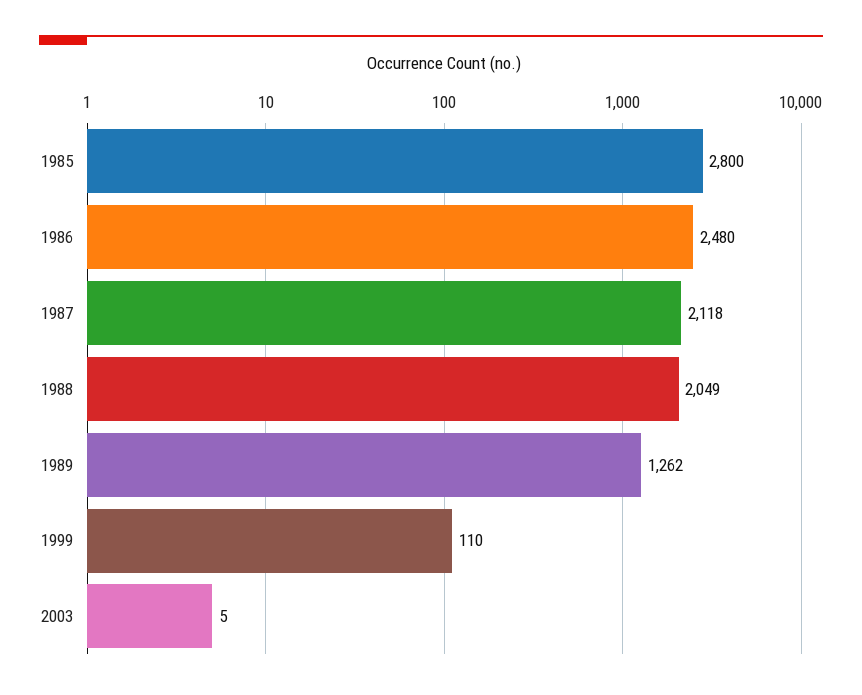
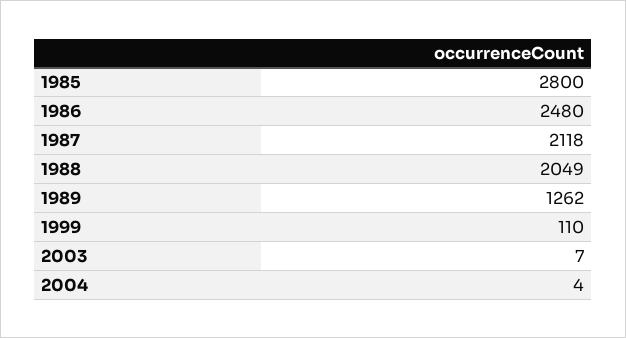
2003: 5 -> 7
2004: none -> 4

